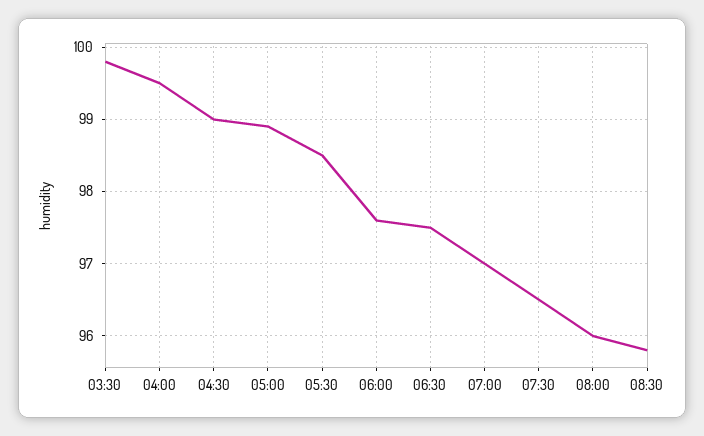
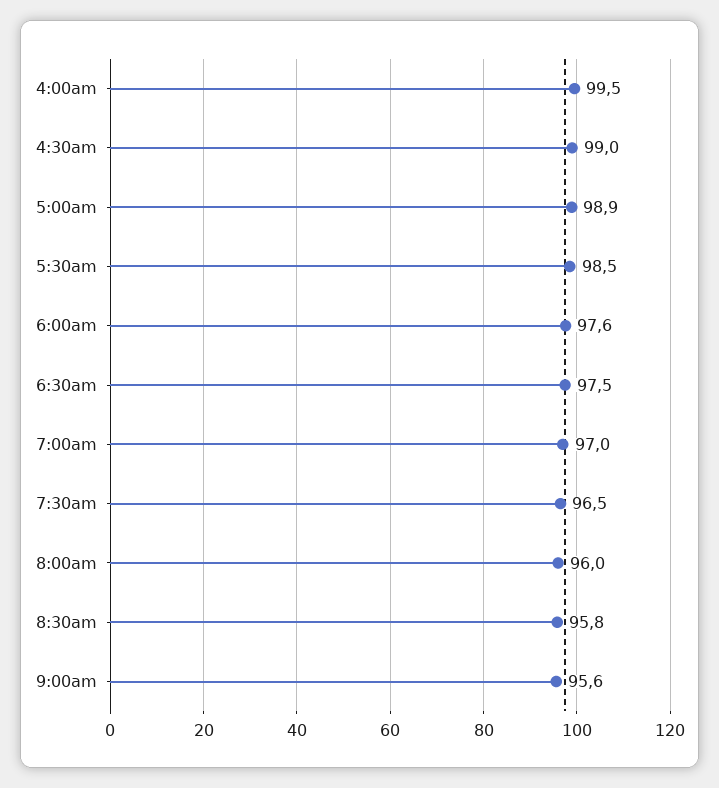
03:30: 99.8 -> none
9:00am: none -> 95.6

